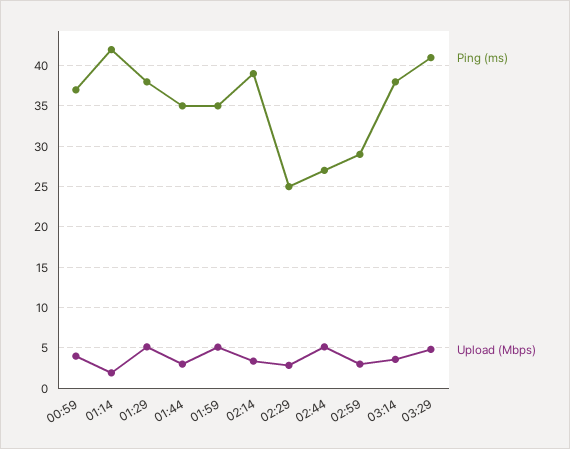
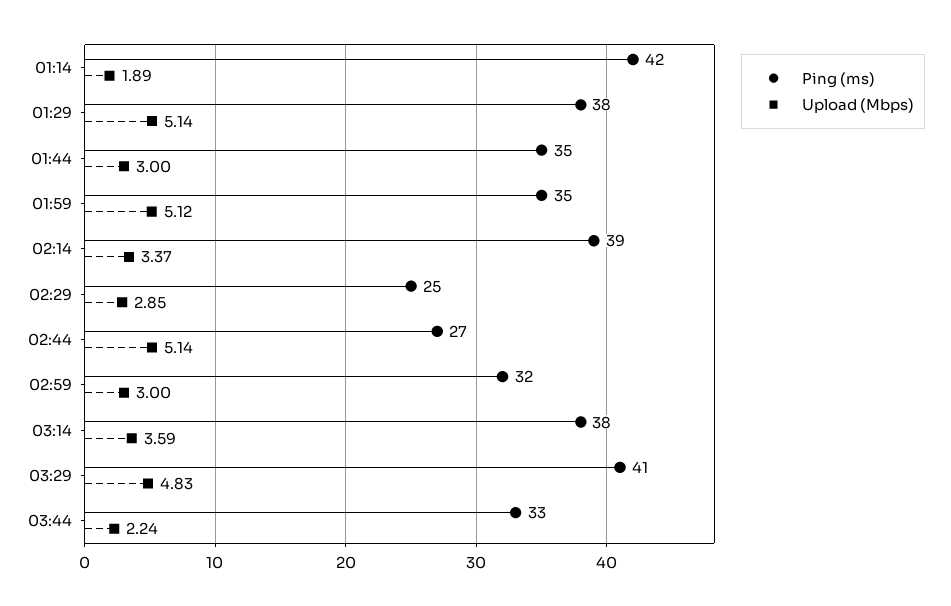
Ping (ms), 00:59: 37 -> none
Upload (Mbps), 00:59: 4 -> none
Ping (ms), 02:59: 29 -> 32
Ping (ms), 03:44: none -> 33
Upload (Mbps), 03:44: none -> 2.24

